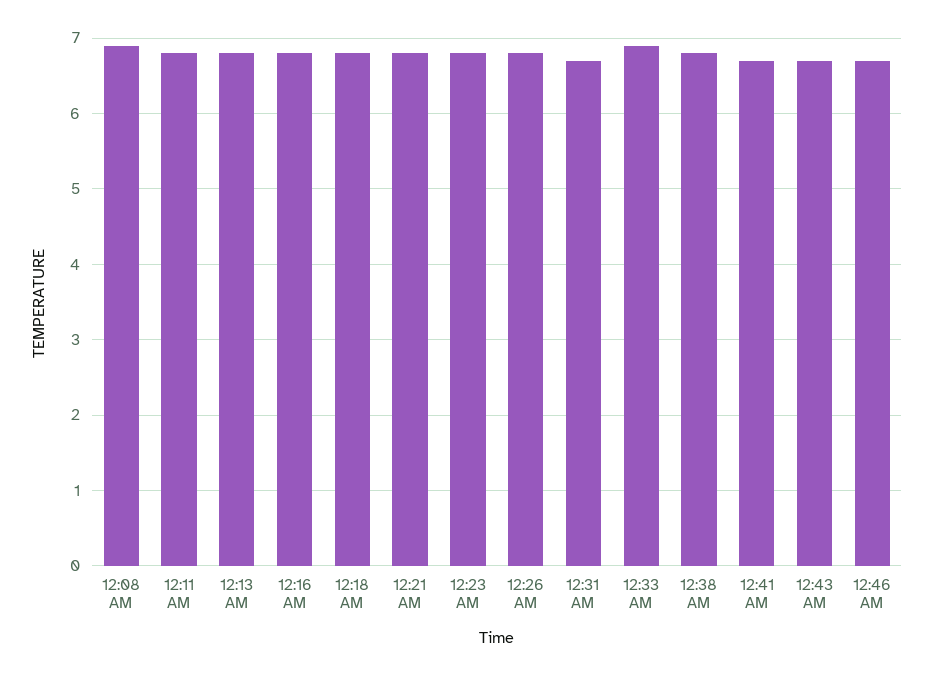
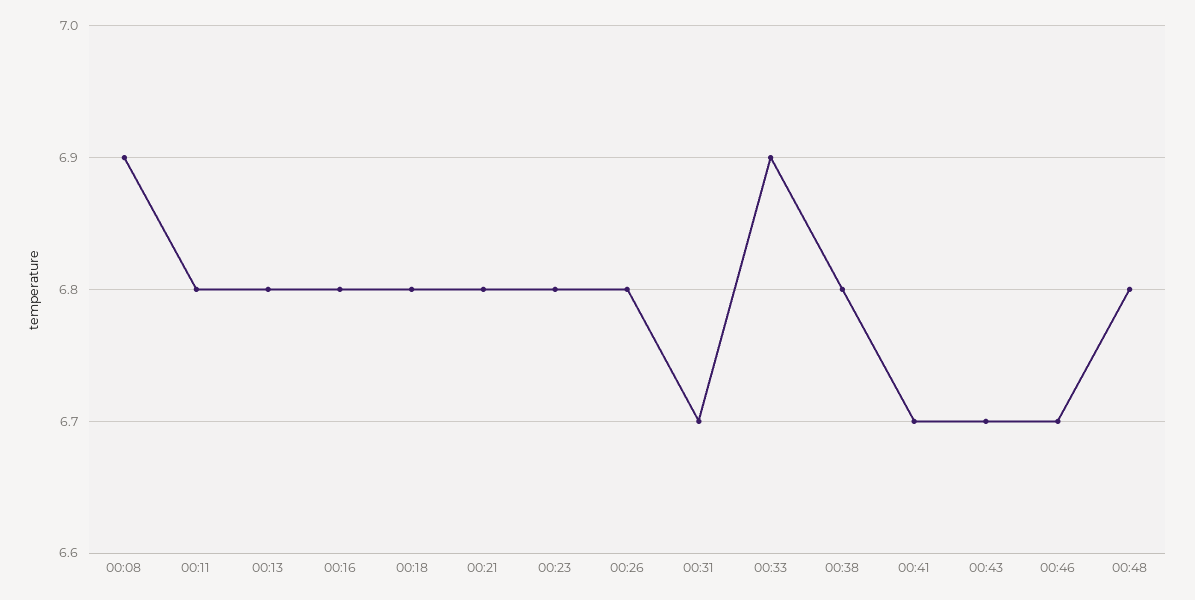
00:48: none -> 6.8

